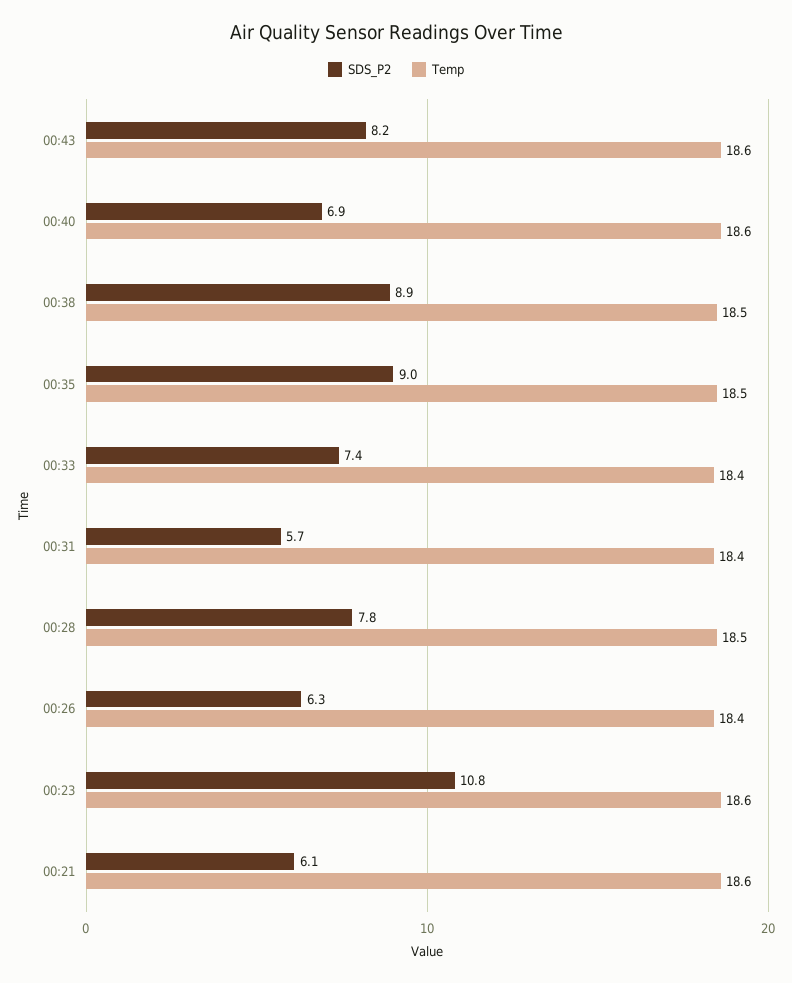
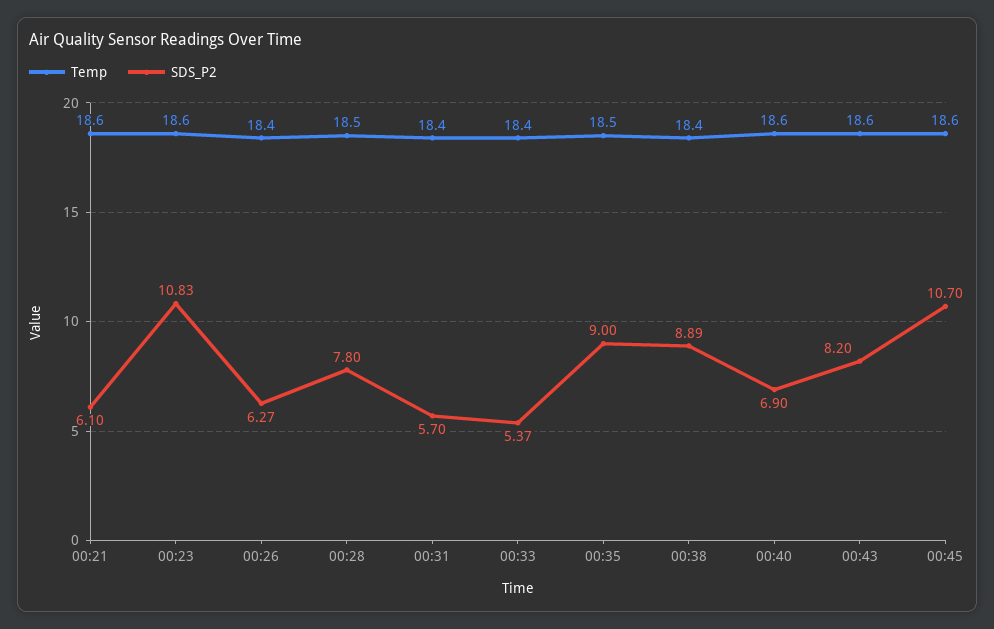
Temp, 00:38: 18.5 -> 18.4
SDS_P2, 00:33: 7.4 -> 5.37
Temp, 00:45: none -> 18.6
SDS_P2, 00:45: none -> 10.7

